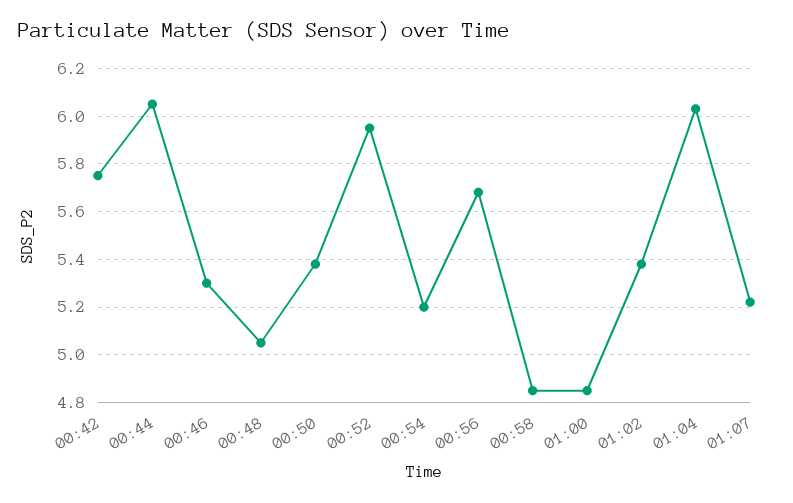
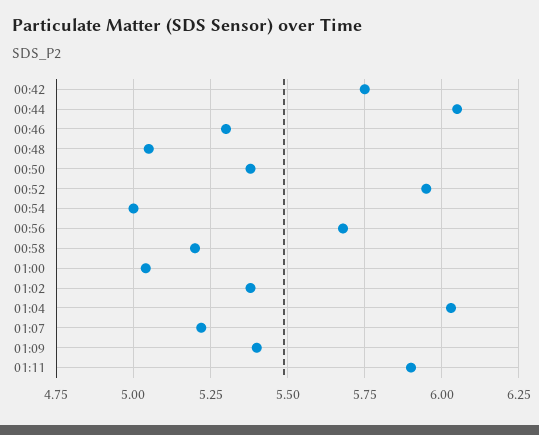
00:54: 5.2 -> 5
00:58: 4.85 -> 5.2
01:00: 4.85 -> 5.05
01:09: none -> 5.4
01:11: none -> 5.9

